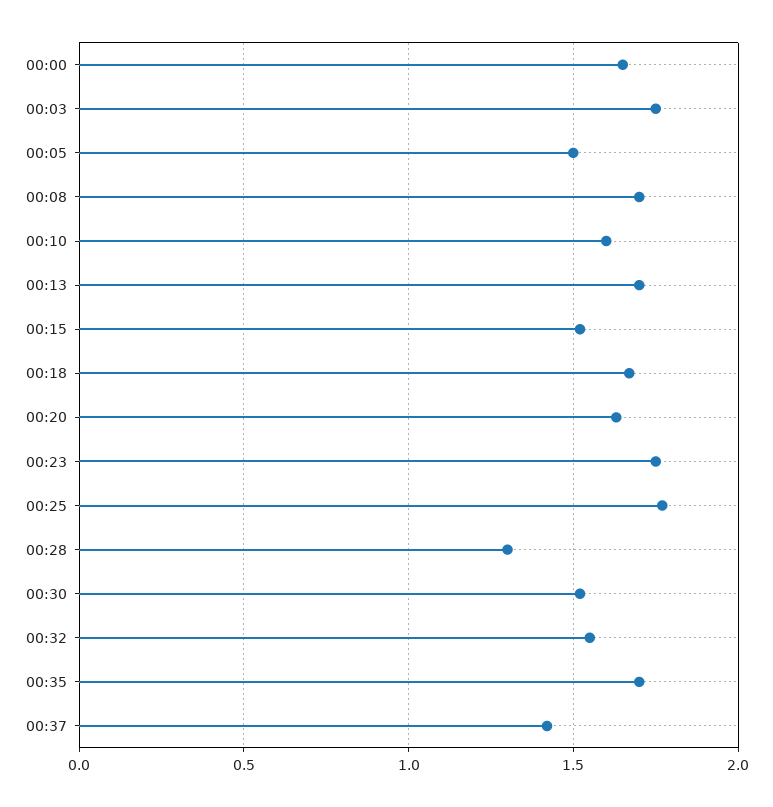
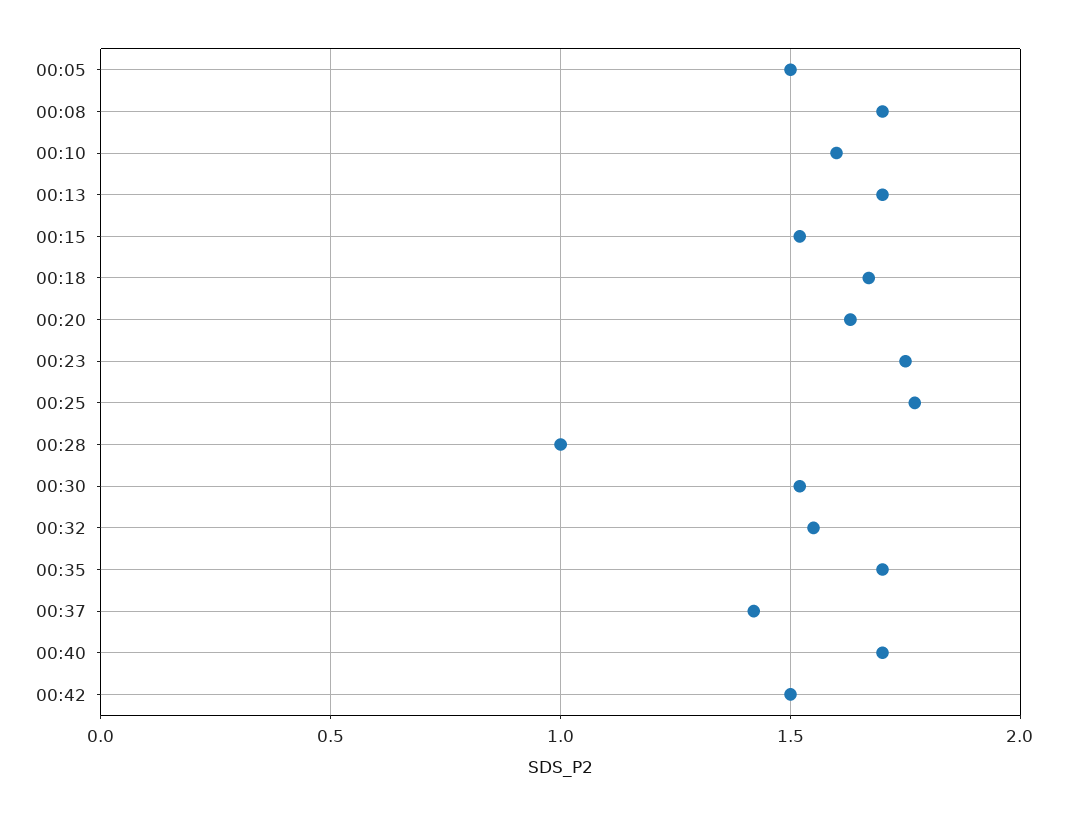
00:00: 1.65 -> none
00:03: 1.75 -> none
00:28: 1.3 -> 1
00:40: none -> 1.7
00:42: none -> 1.5

